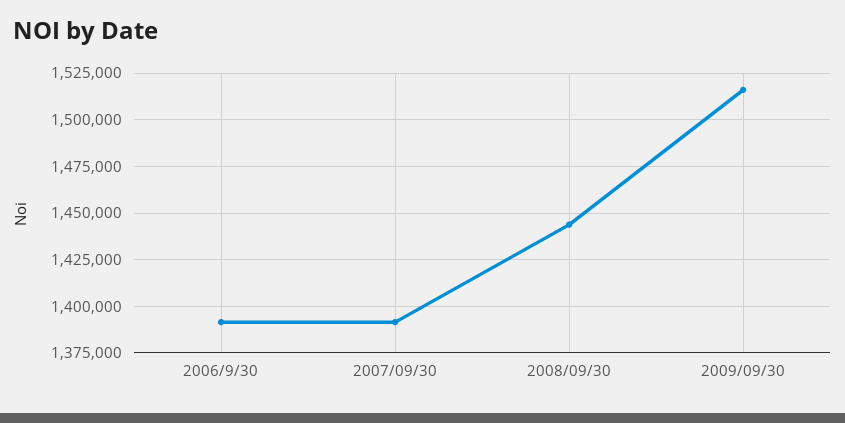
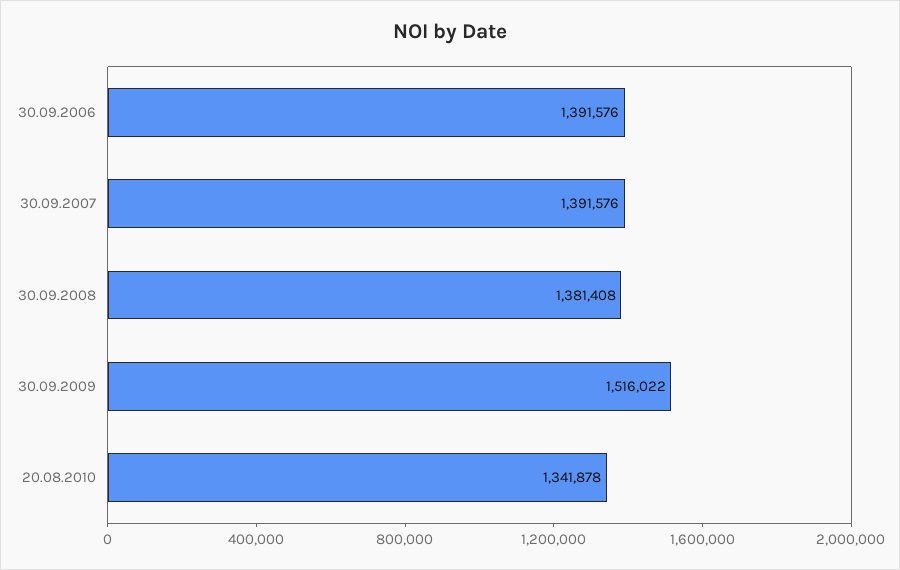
2008/09/30: 1445000 -> 1381408
20.08.2010: none -> 1341878

